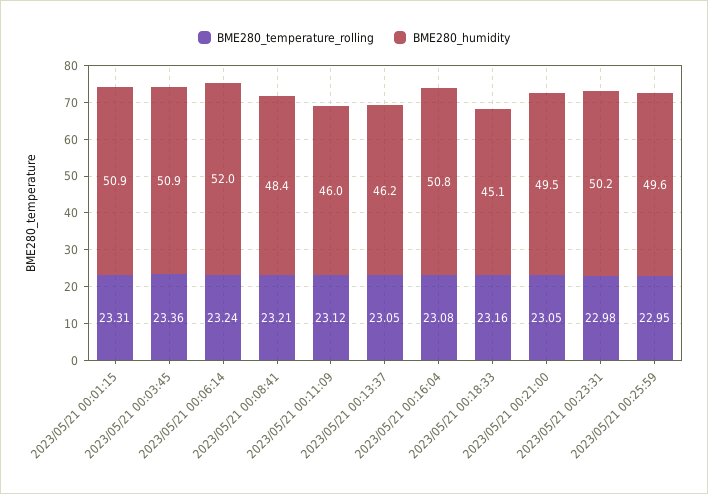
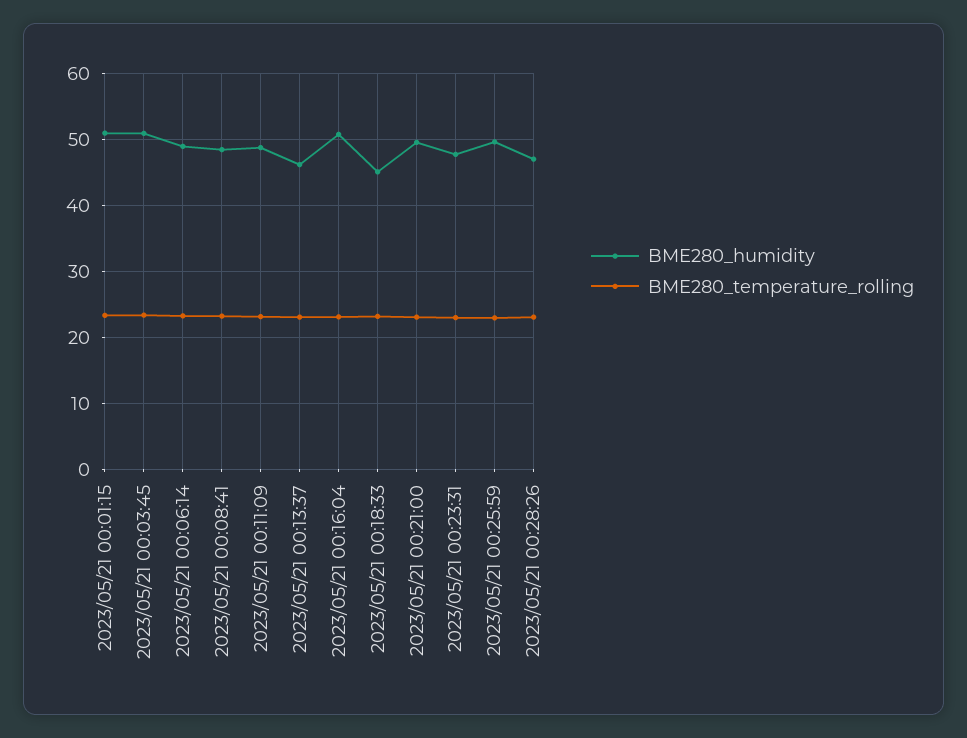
BME280_humidity, 2023/05/21 00:06:14: 52 -> 49
BME280_humidity, 2023/05/21 00:11:09: 46 -> 49
BME280_humidity, 2023/05/21 00:23:31: 50.2 -> 48
BME280_humidity, 2023/05/21 00:28:26: none -> 47
BME280_temperature_rolling, 2023/05/21 00:28:26: none -> 23

